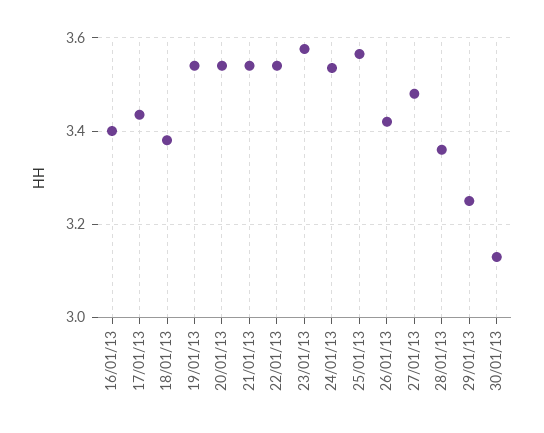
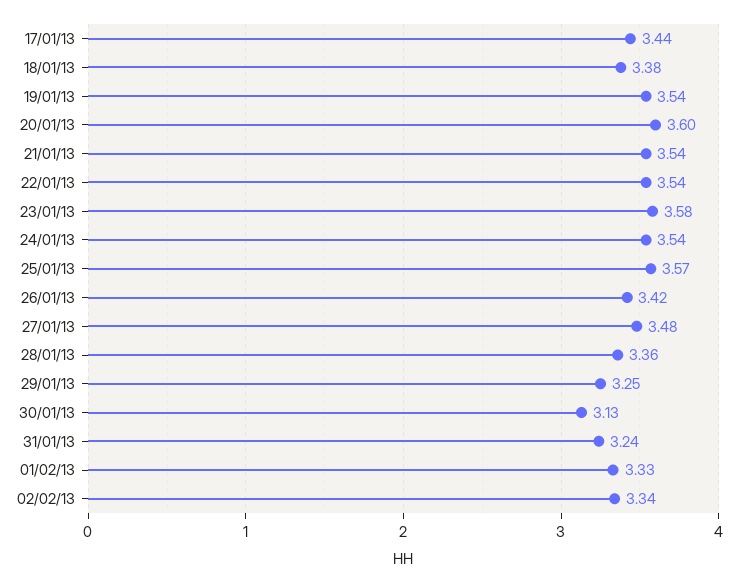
16/01/13: 3.4 -> none
20/01/13: 3.54 -> 3.6
31/01/13: none -> 3.24
01/02/13: none -> 3.33
02/02/13: none -> 3.34

